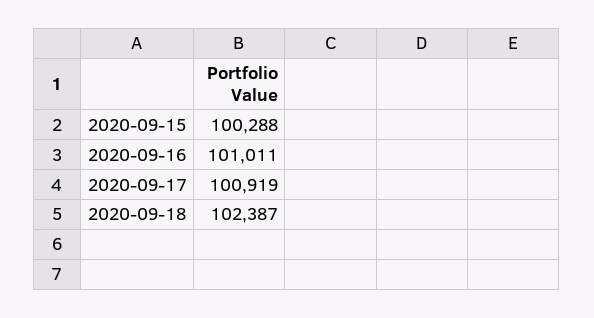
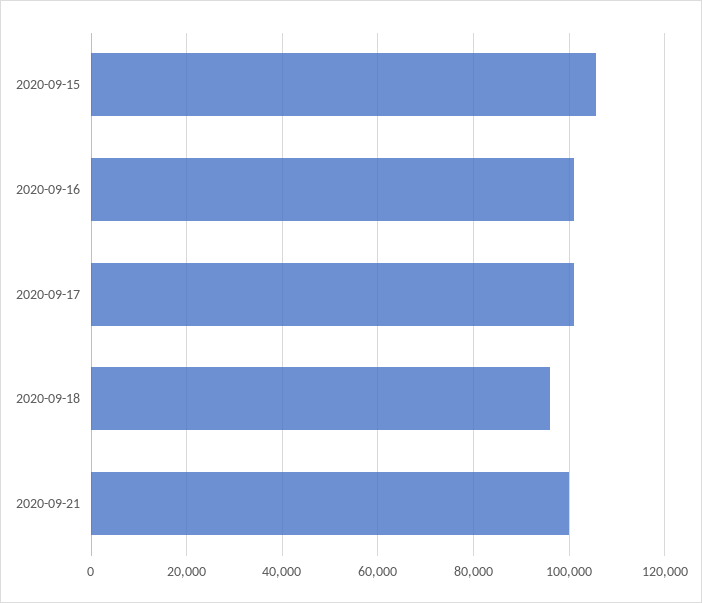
2020-09-15: 100288 -> 106000
2020-09-18: 102387 -> 96000
2020-09-21: none -> 100000

